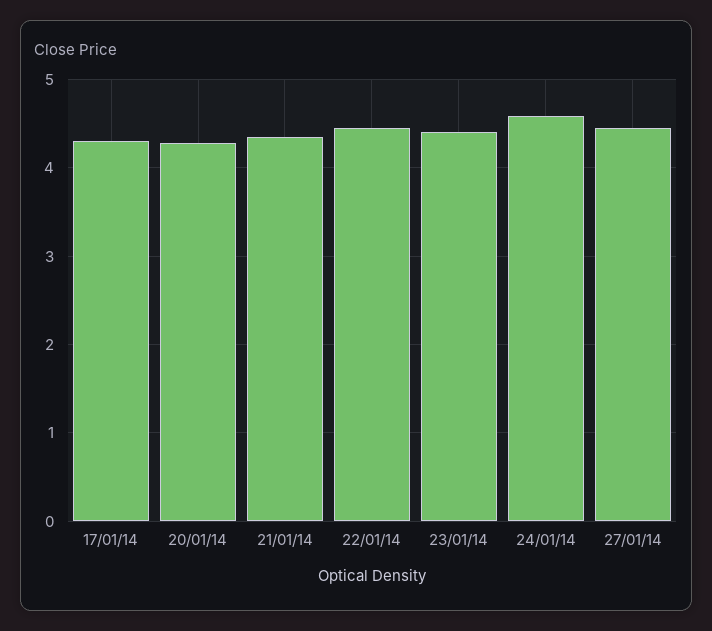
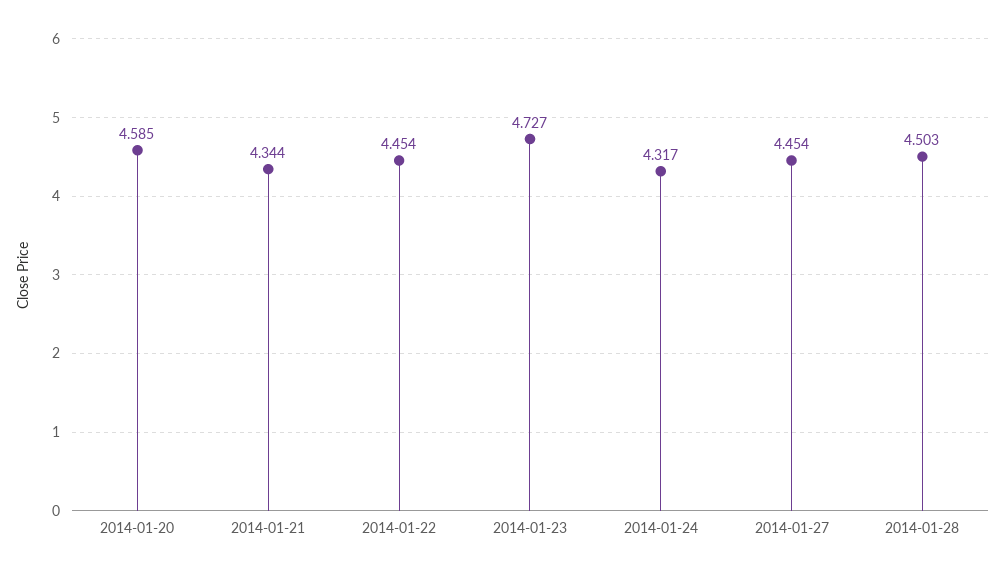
17/01/14: 4.3 -> none
20/01/14: 4.3 -> 4.585
23/01/14: 4.4 -> 4.727
24/01/14: 4.6 -> 4.317
2014-01-28: none -> 4.503

